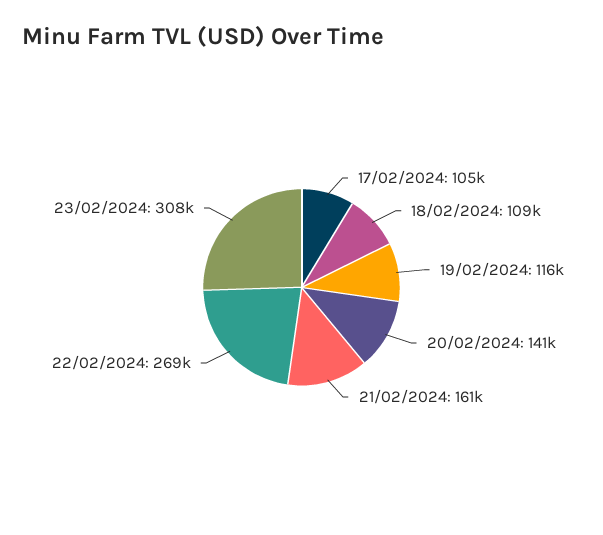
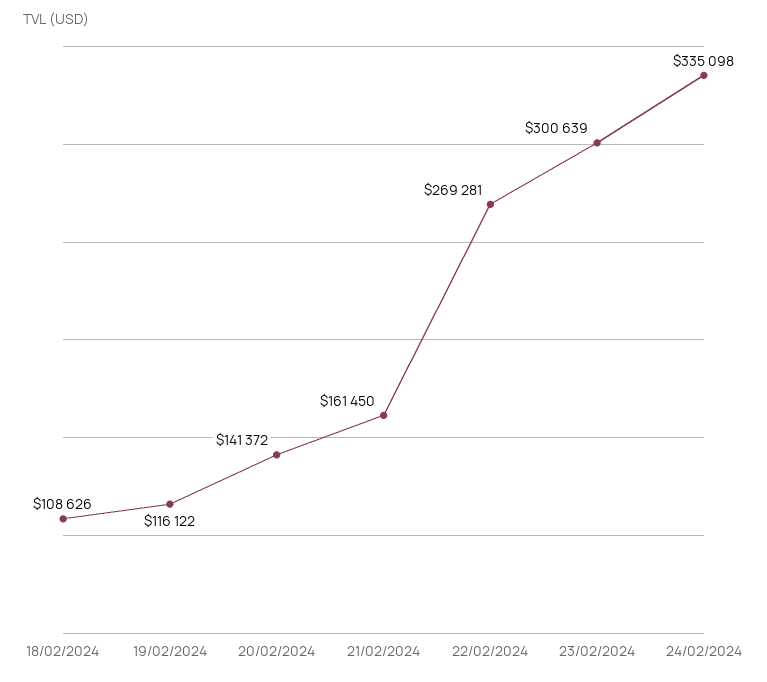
17/02/2024: 105000 -> none
23/02/2024: 308000 -> 300639
24/02/2024: none -> 335098

